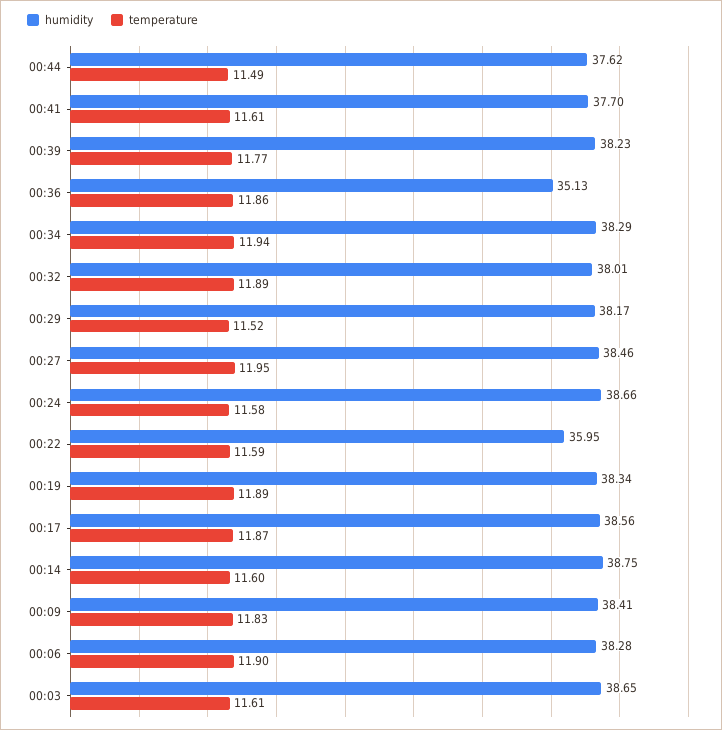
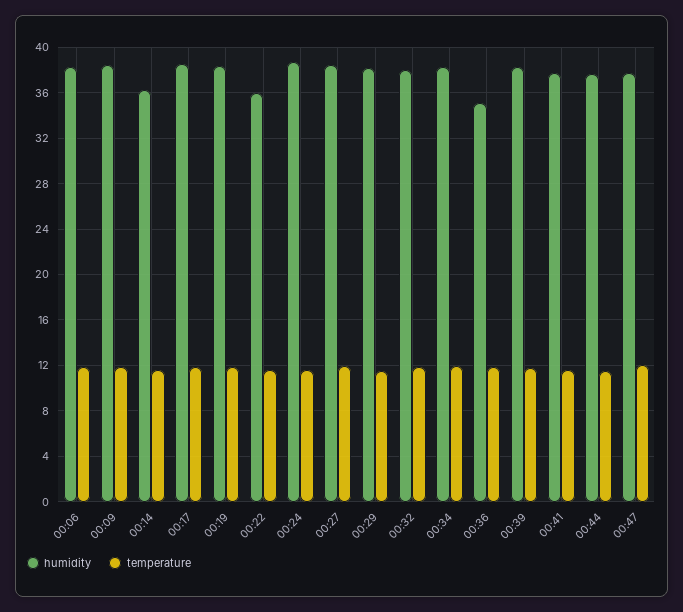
humidity, 00:14: 38.75 -> 36
humidity, 00:03: 38.65 -> none
temperature, 00:03: 11.61 -> none
humidity, 00:47: none -> 38
temperature, 00:47: none -> 12

